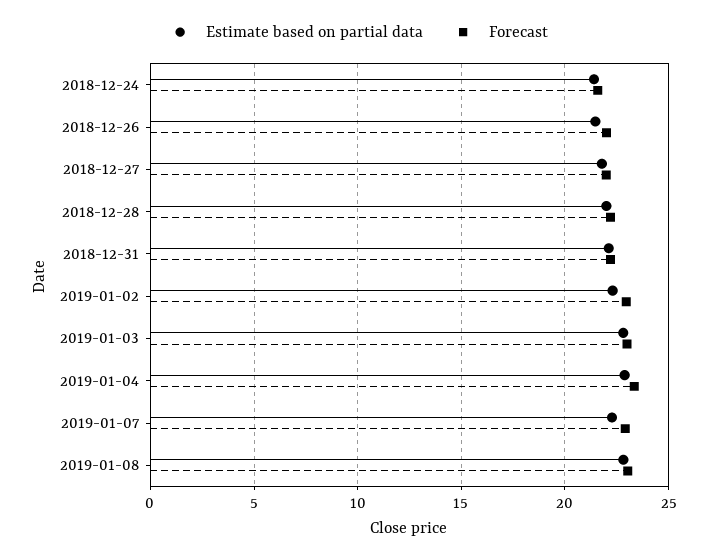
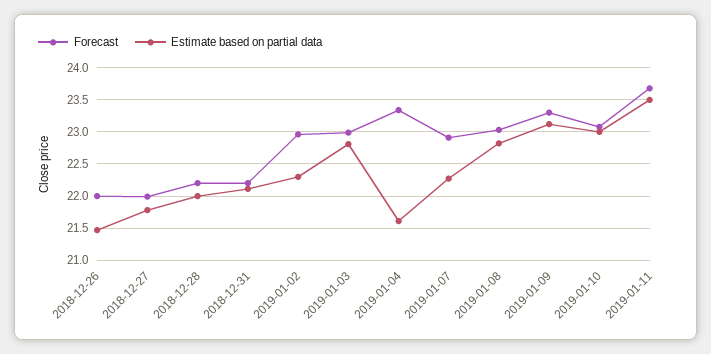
Estimate based on partial data, 2018-12-24: 21.5 -> none
Forecast, 2018-12-24: 21.5 -> none
Estimate based on partial data, 2019-01-04: 23 -> 21.6
Forecast, 2019-01-09: none -> 23.3
Estimate based on partial data, 2019-01-09: none -> 23.1
Forecast, 2019-01-10: none -> 23.1
Estimate based on partial data, 2019-01-10: none -> 23
Forecast, 2019-01-11: none -> 23.7
Estimate based on partial data, 2019-01-11: none -> 23.5

